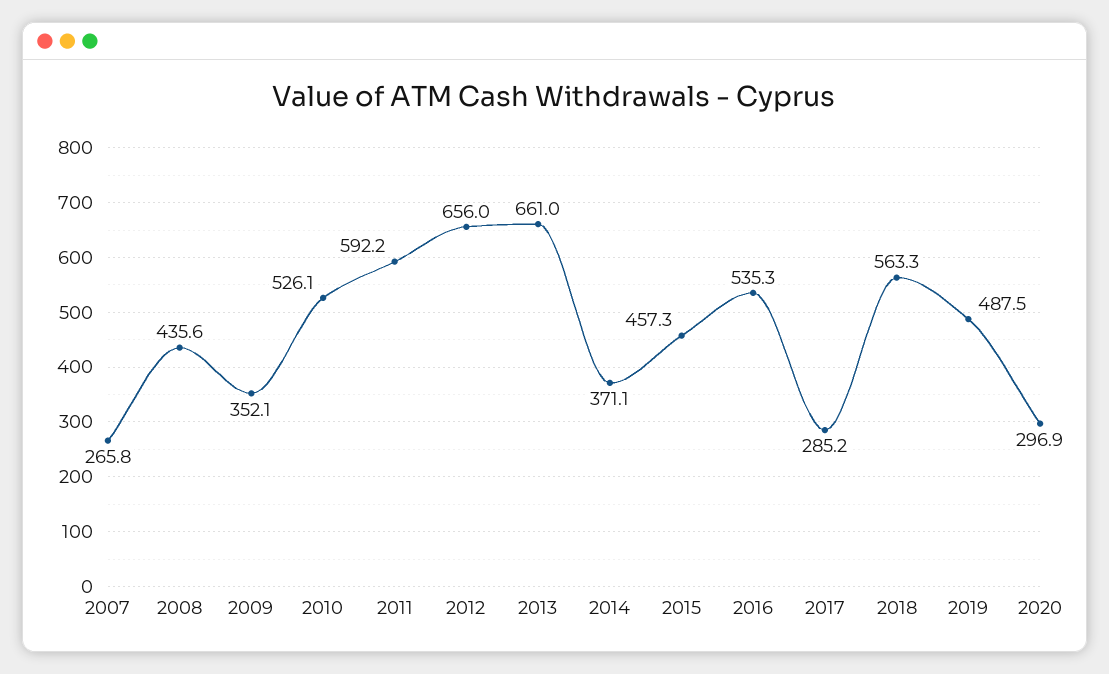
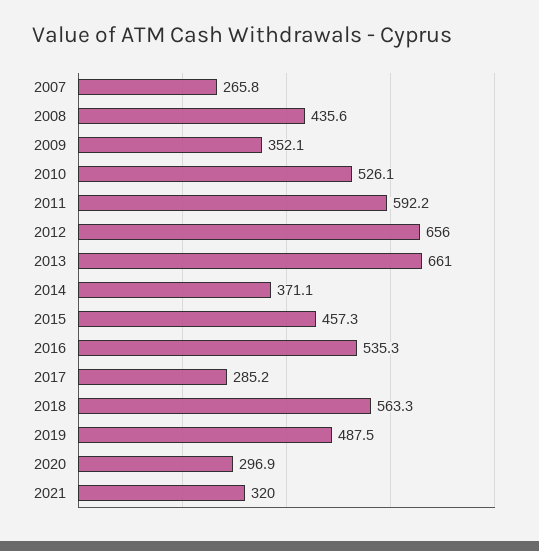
2021: none -> 320

